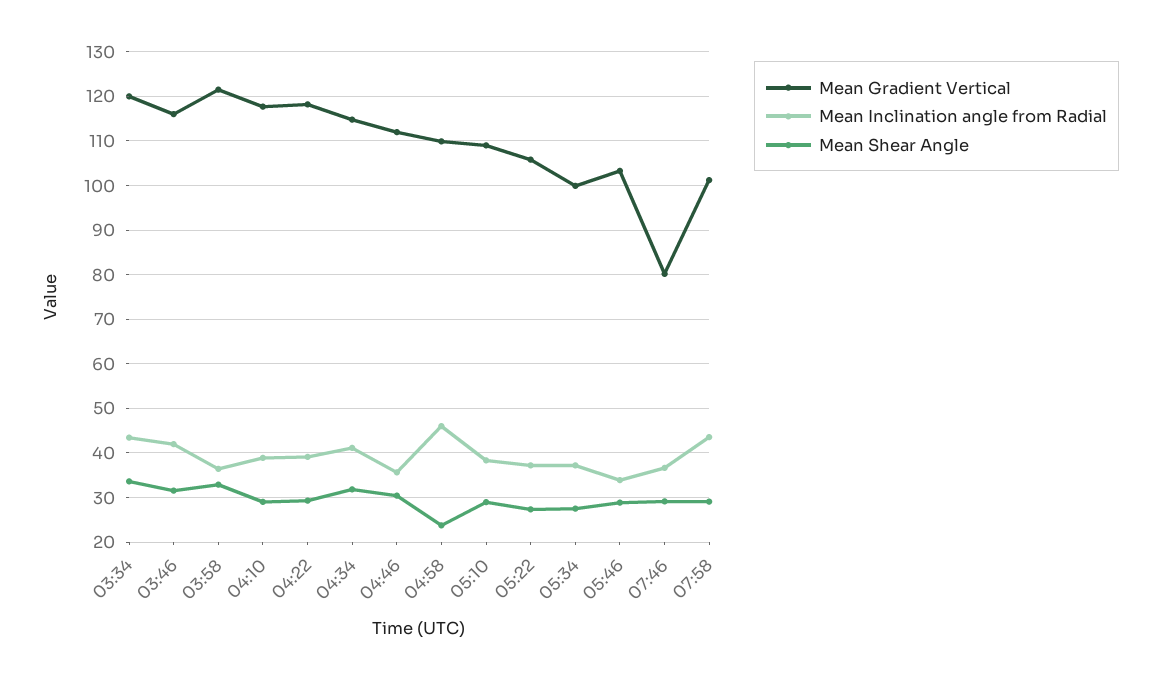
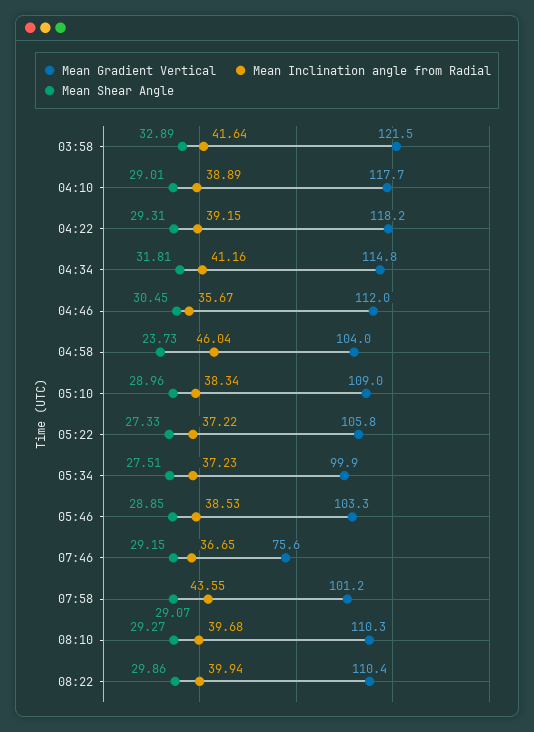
Mean Gradient Vertical, 03:34: 120 -> none
Mean Inclination angle from Radial, 03:34: 44 -> none
Mean Shear Angle, 03:34: 34 -> none
Mean Gradient Vertical, 03:46: 116 -> none
Mean Inclination angle from Radial, 03:46: 42 -> none
Mean Shear Angle, 03:46: 32 -> none
Mean Inclination angle from Radial, 03:58: 36 -> 41.64
Mean Gradient Vertical, 04:58: 110 -> 104
Mean Inclination angle from Radial, 05:46: 34 -> 38.53
Mean Gradient Vertical, 07:46: 80 -> 75.6
Mean Gradient Vertical, 08:10: none -> 110.3
Mean Inclination angle from Radial, 08:10: none -> 39.68
Mean Shear Angle, 08:10: none -> 29.27
Mean Gradient Vertical, 08:22: none -> 110.4
Mean Inclination angle from Radial, 08:22: none -> 39.94
Mean Shear Angle, 08:22: none -> 29.86

